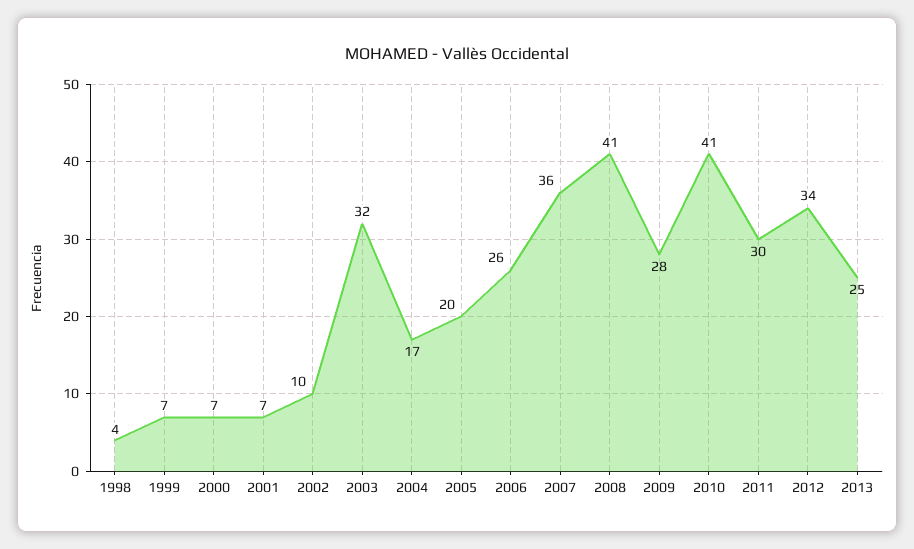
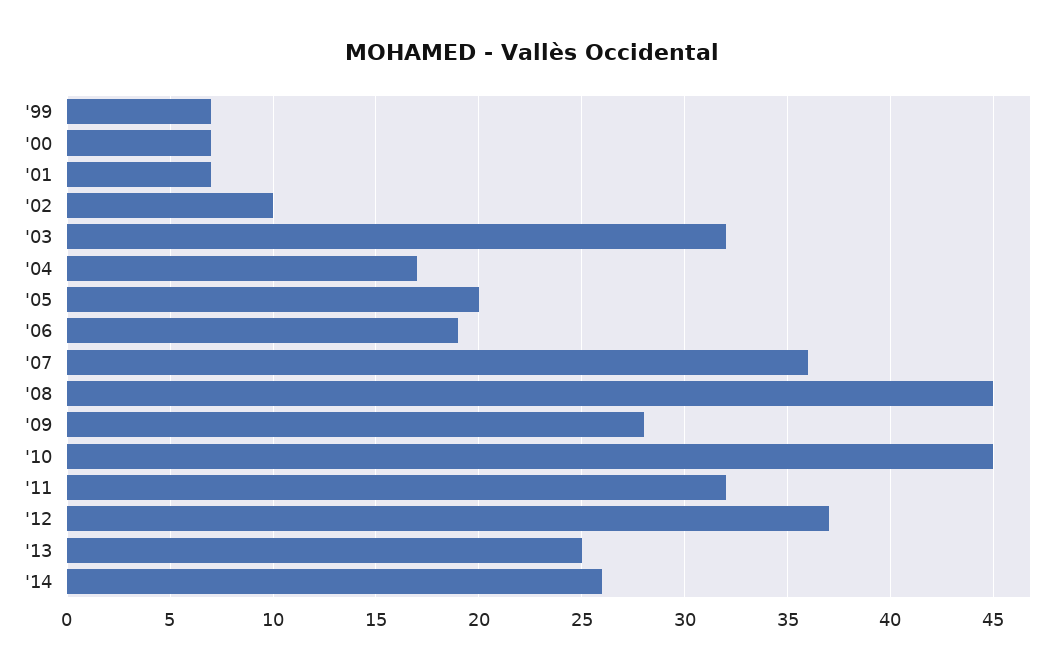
1998: 4 -> none
2006: 26 -> 19
2008: 41 -> 45
2010: 41 -> 45
2011: 30 -> 32
2012: 34 -> 37
'14: none -> 26

